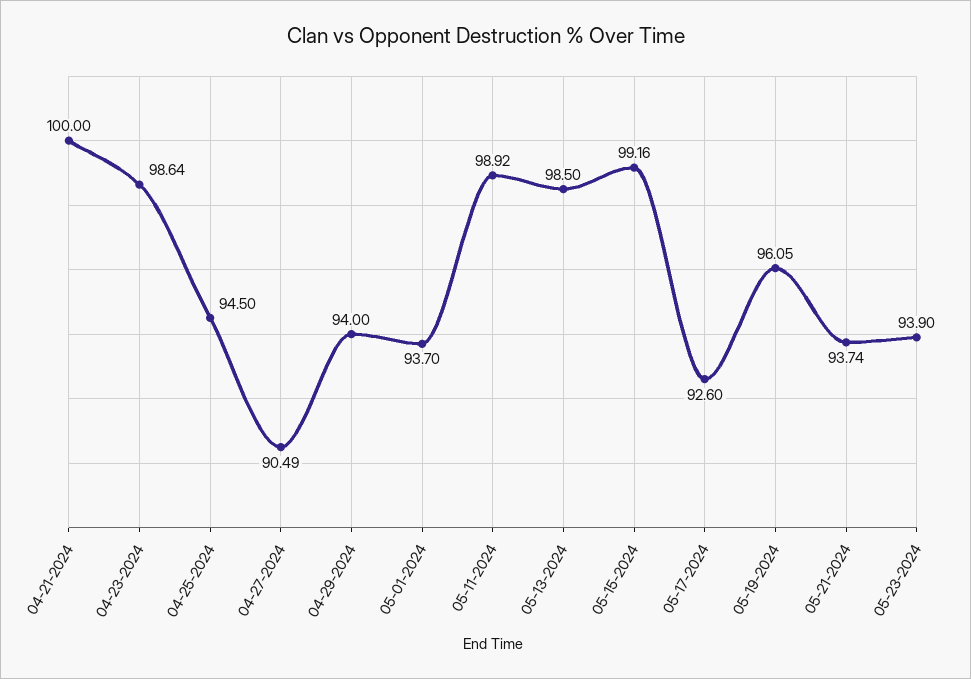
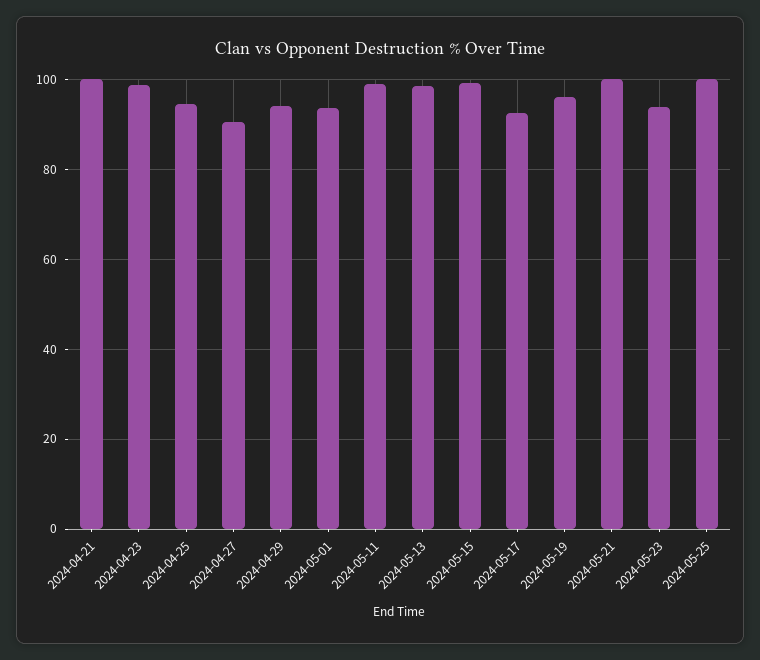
05-21-2024: 93.74 -> 100
2024-05-25: none -> 100

